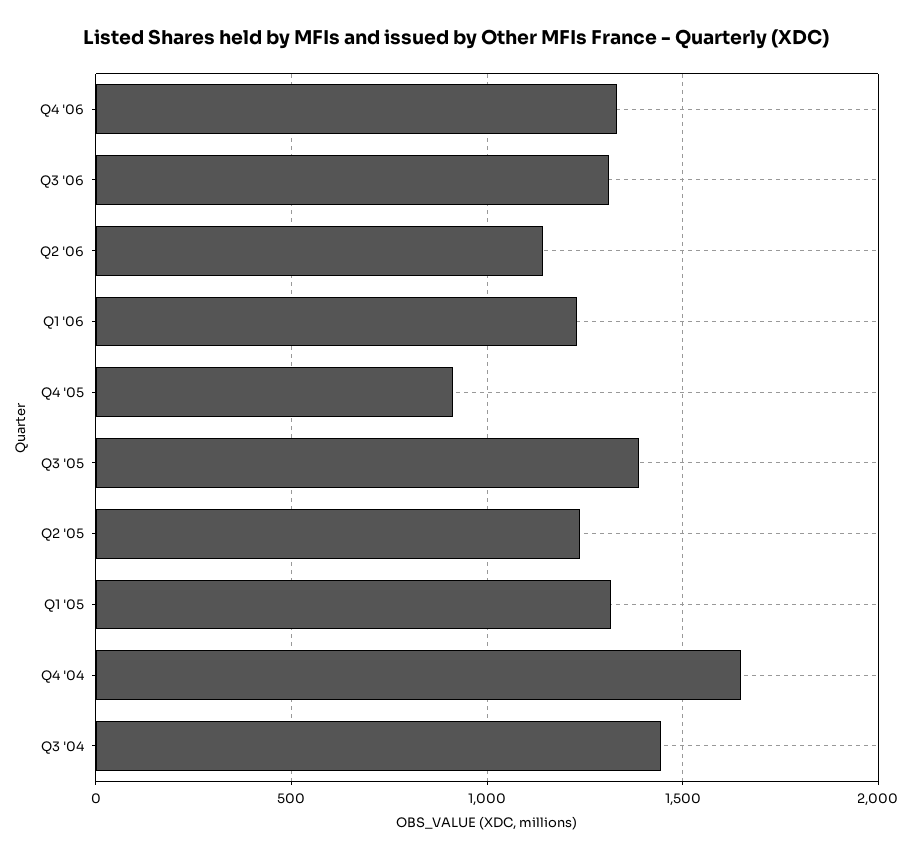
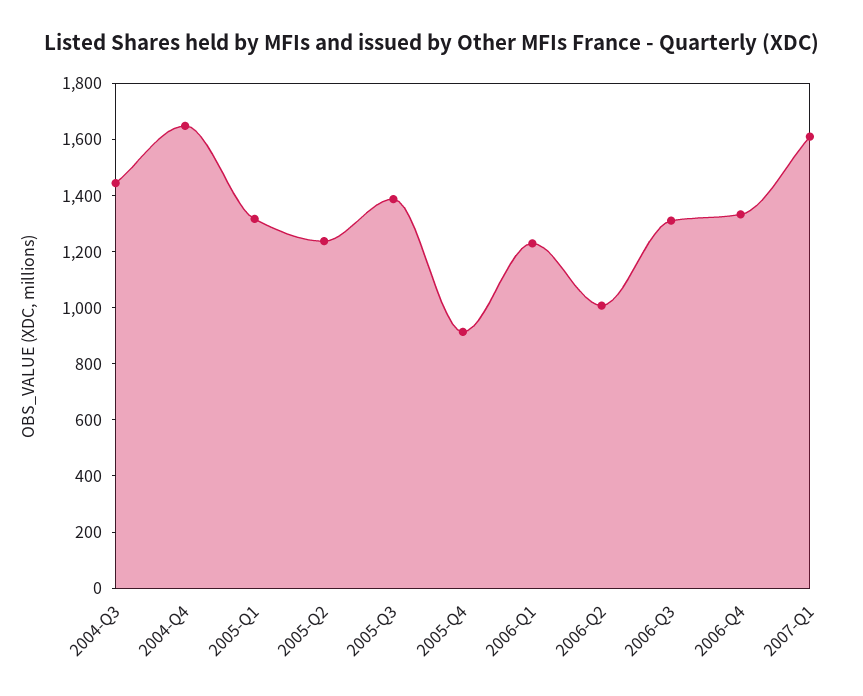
Q2 '06: 1150 -> 1000
2007-Q1: none -> 1600

